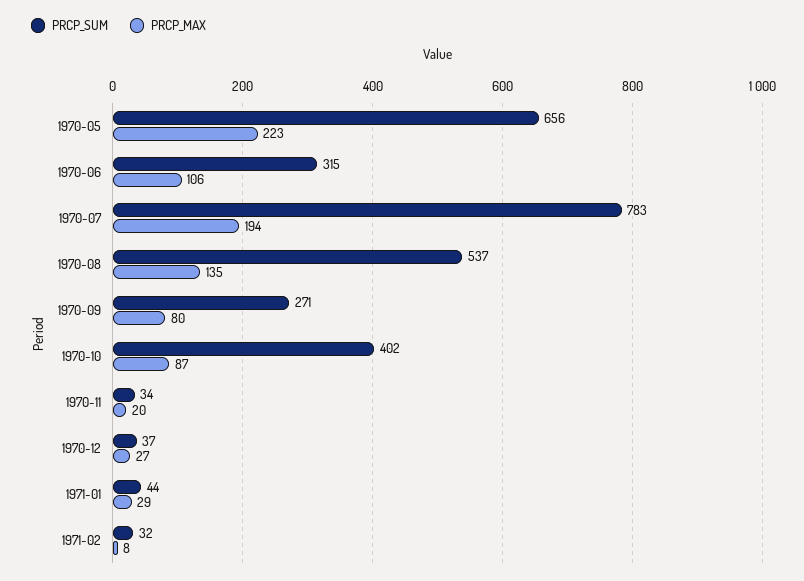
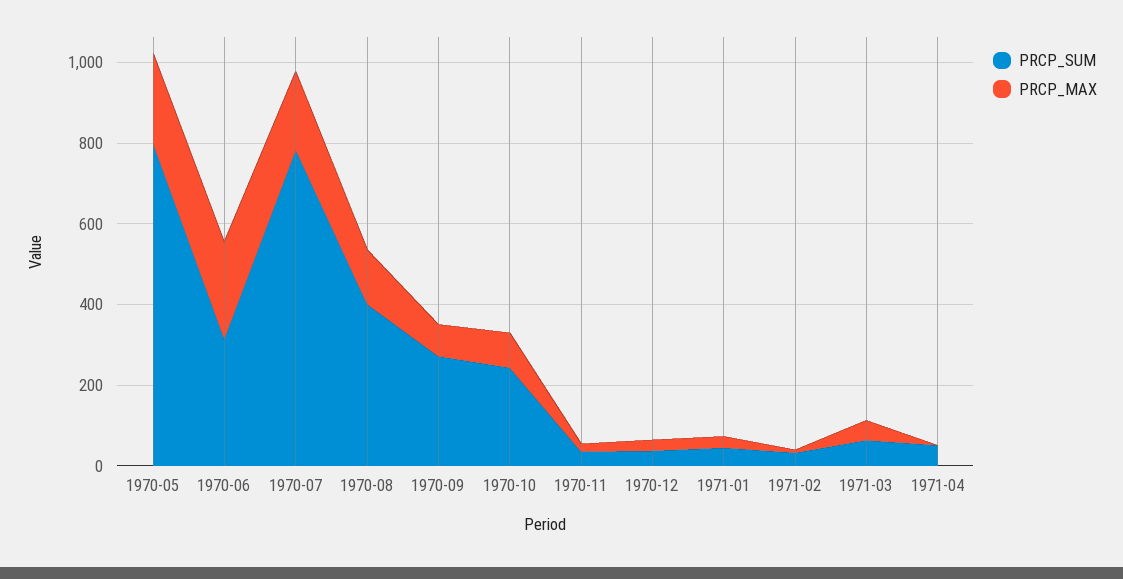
PRCP_SUM, 1970-05: 656 -> 800
PRCP_MAX, 1970-06: 106 -> 250
PRCP_SUM, 1970-08: 537 -> 400
PRCP_SUM, 1970-10: 402 -> 250
PRCP_SUM, 1971-03: none -> 50
PRCP_MAX, 1971-03: none -> 50
PRCP_SUM, 1971-04: none -> 50
PRCP_MAX, 1971-04: none -> 0

